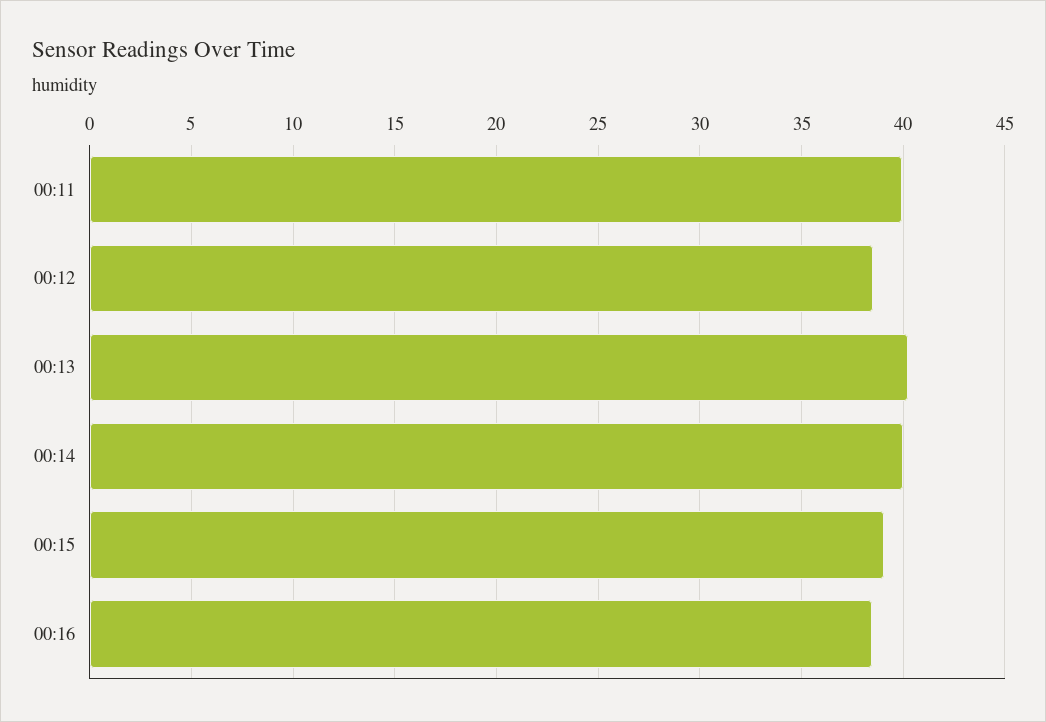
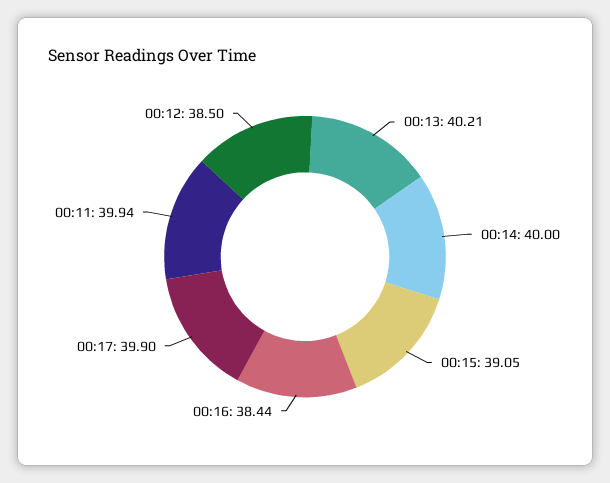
00:17: none -> 39.9

